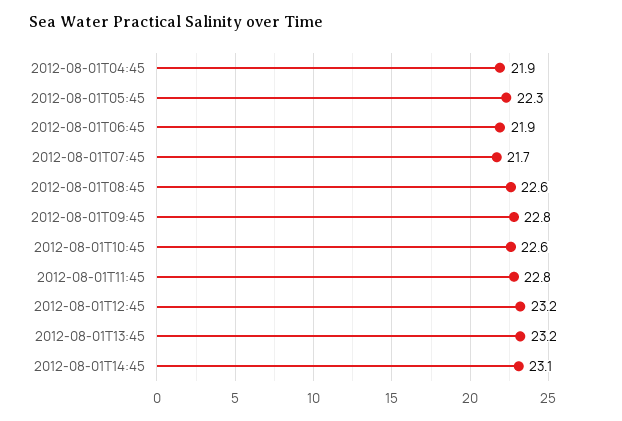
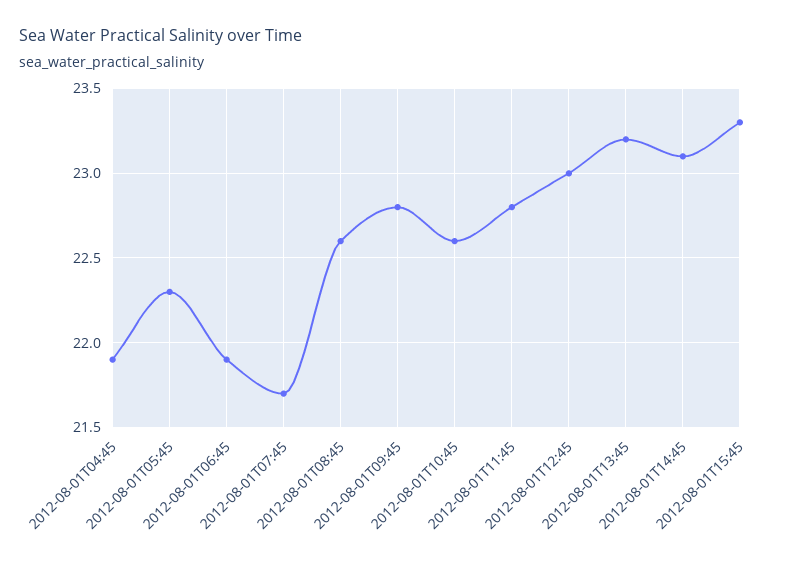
2012-08-01T12:45: 23.2 -> 23
2012-08-01T15:45: none -> 23.3

